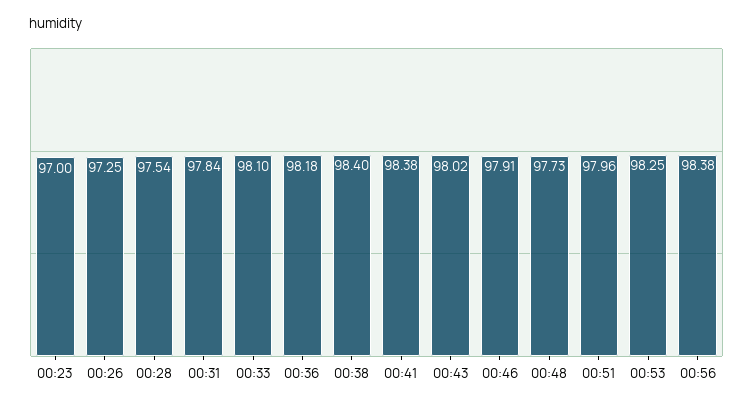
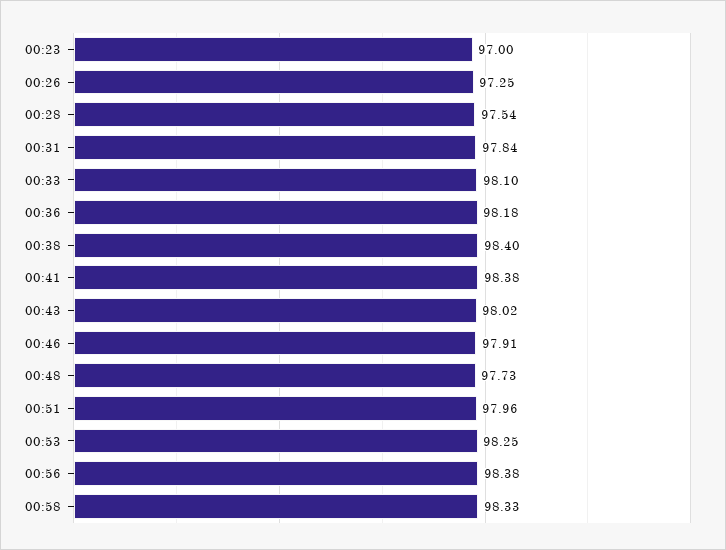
00:58: none -> 98.33

